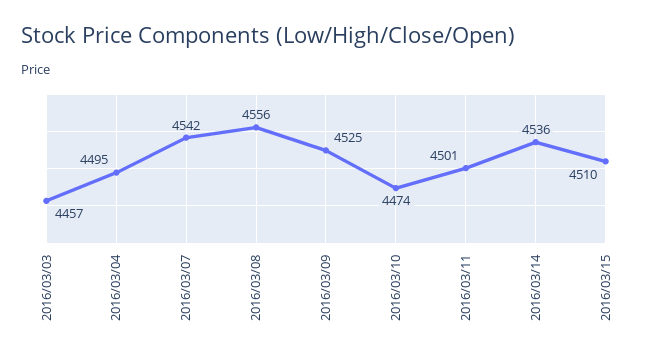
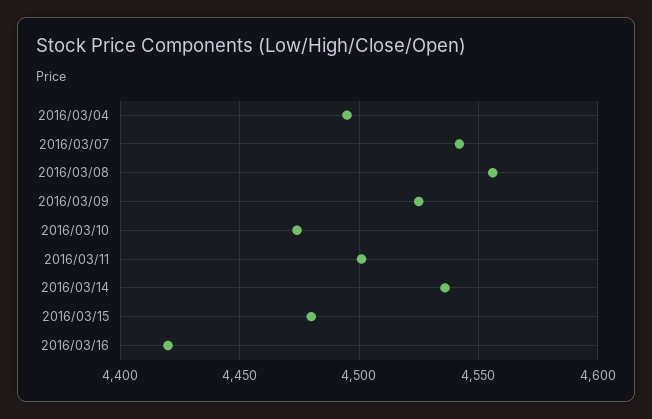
2016/03/03: 4457 -> none
2016/03/15: 4510 -> 4480
2016/03/16: none -> 4420

